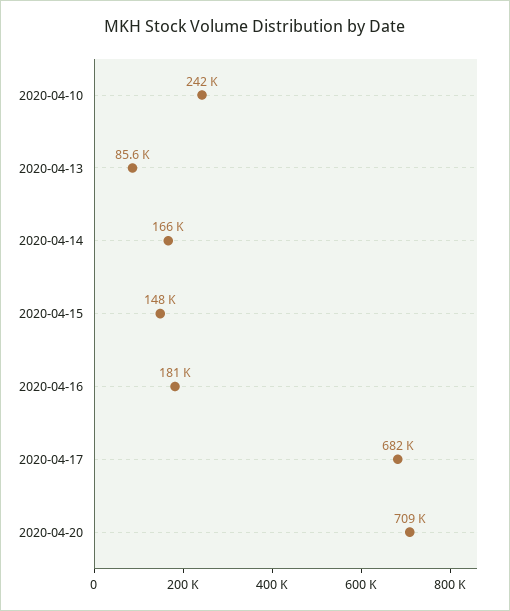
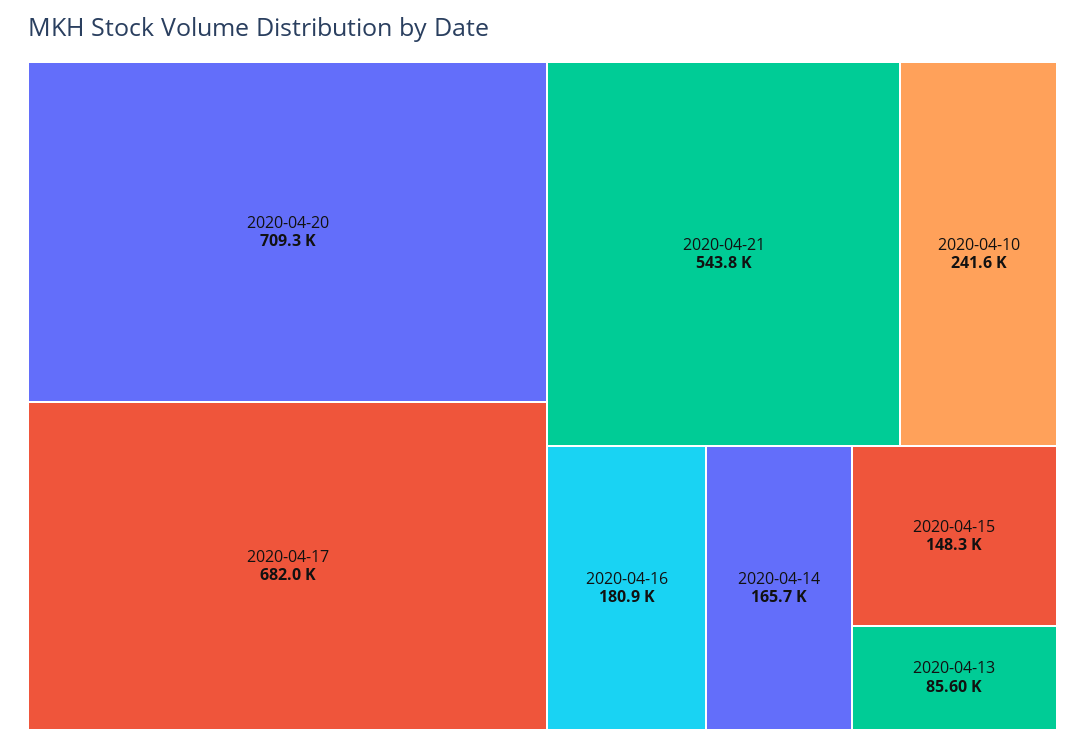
2020-04-21: none -> 543800

